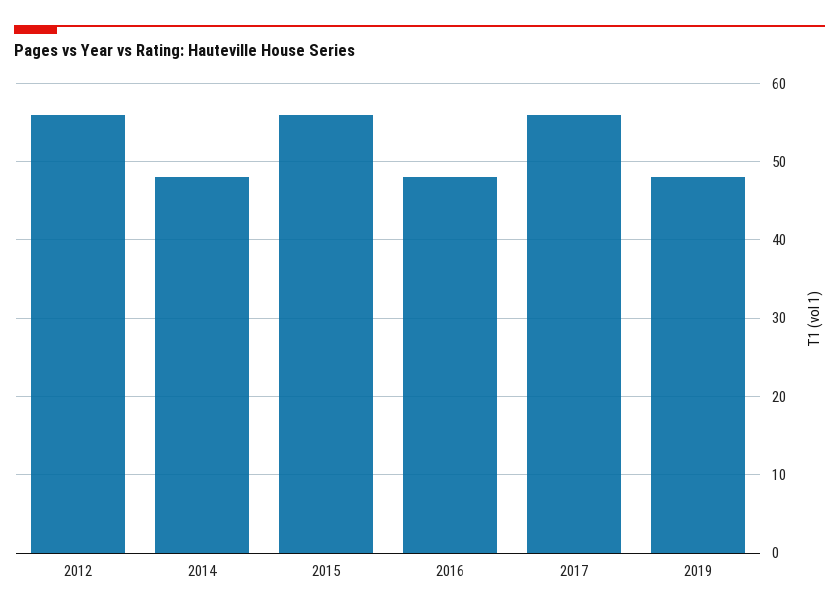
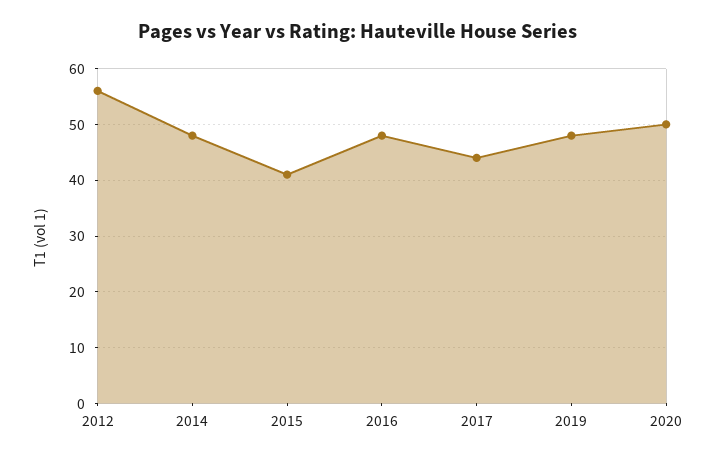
2015: 56 -> 40
2017: 56 -> 45
2020: none -> 50

